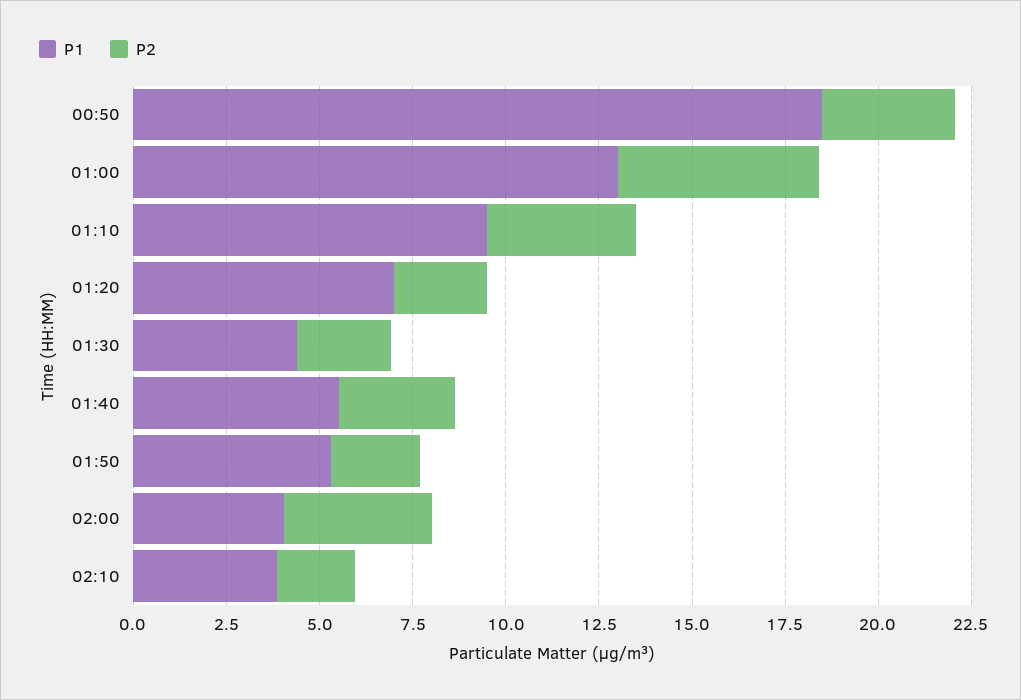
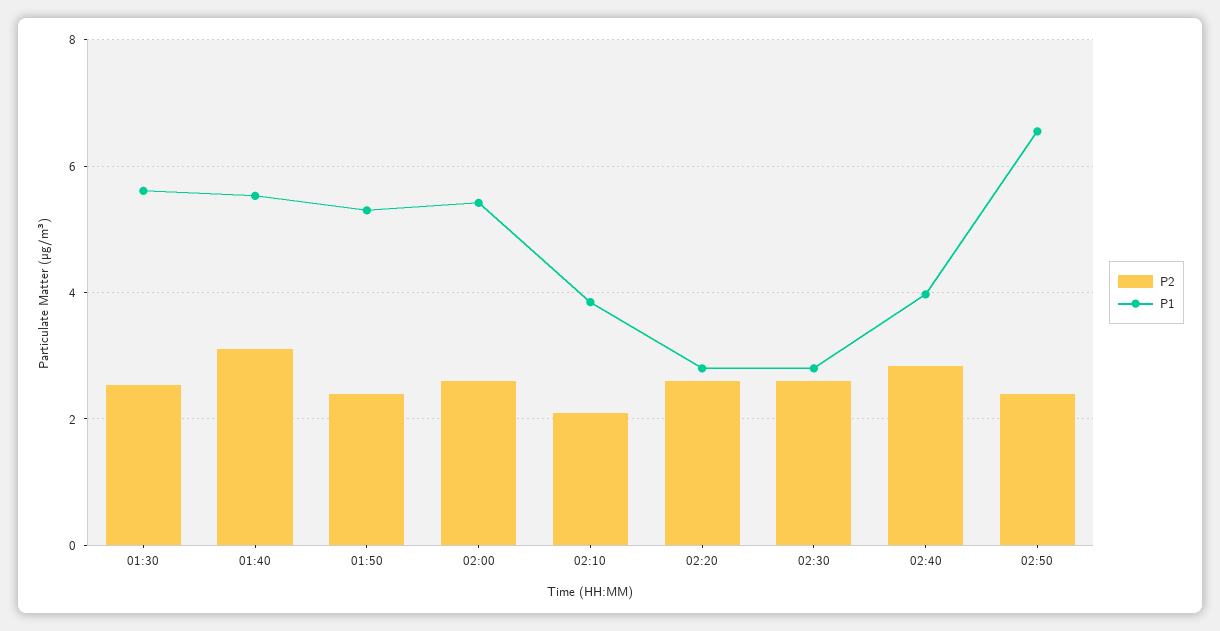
P1, 00:50: 18.5 -> none
P2, 00:50: 3.5 -> none
P1, 01:00: 13 -> none
P2, 01:00: 5.5 -> none
P1, 01:10: 9.5 -> none
P2, 01:10: 4 -> none
P1, 01:20: 7 -> none
P2, 01:20: 2.5 -> none
P1, 01:30: 4.5 -> 5.6
P1, 02:00: 4 -> 5.4
P2, 02:00: 4 -> 2.6
P2, 02:20: none -> 2.6
P1, 02:20: none -> 2.8
P2, 02:30: none -> 2.6
P1, 02:30: none -> 2.8
P2, 02:40: none -> 2.8
P1, 02:40: none -> 4
P2, 02:50: none -> 2.4
P1, 02:50: none -> 6.6

